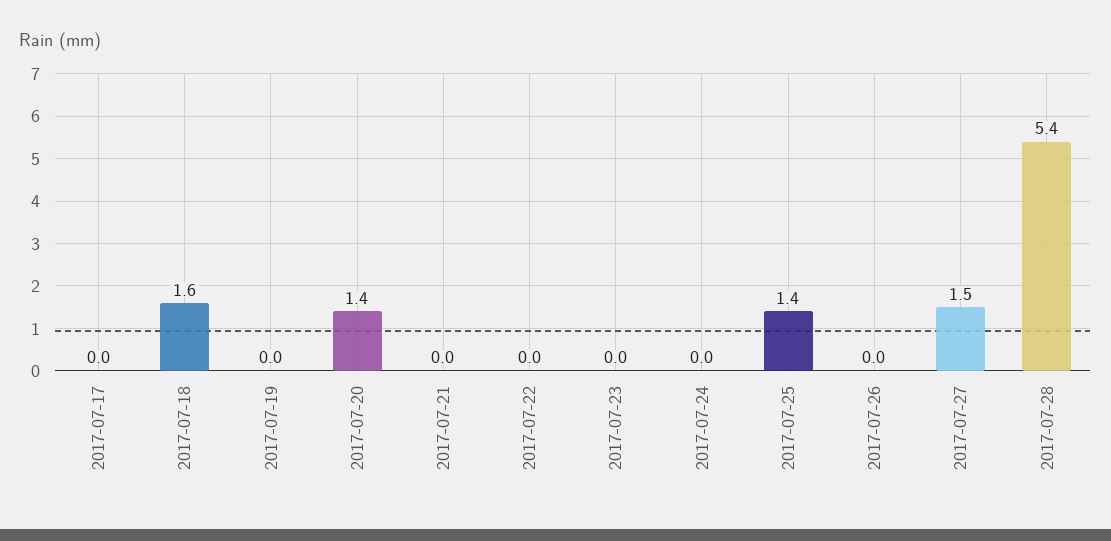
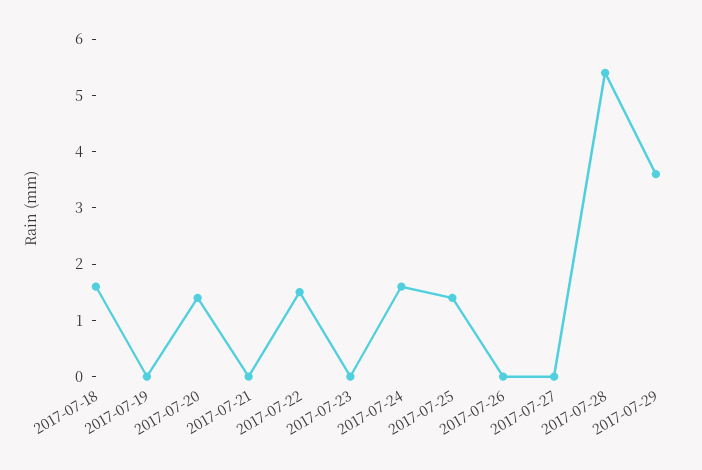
2017-07-17: 0 -> none
2017-07-22: 0 -> 1.5
2017-07-24: 0 -> 1.5
2017-07-27: 1.5 -> 0
2017-07-29: none -> 3.5

